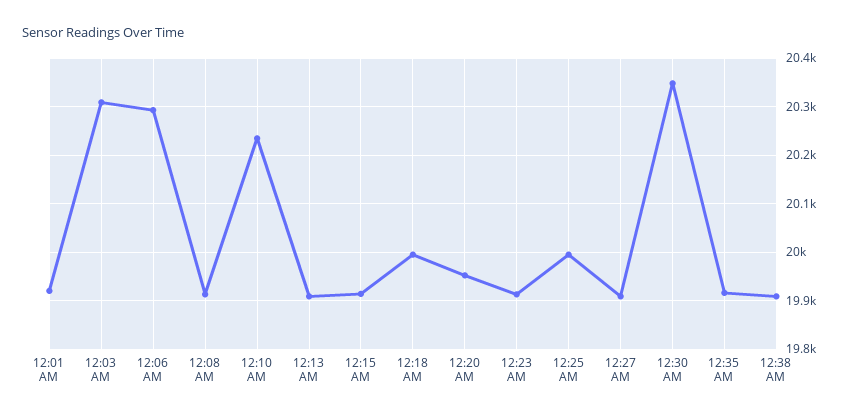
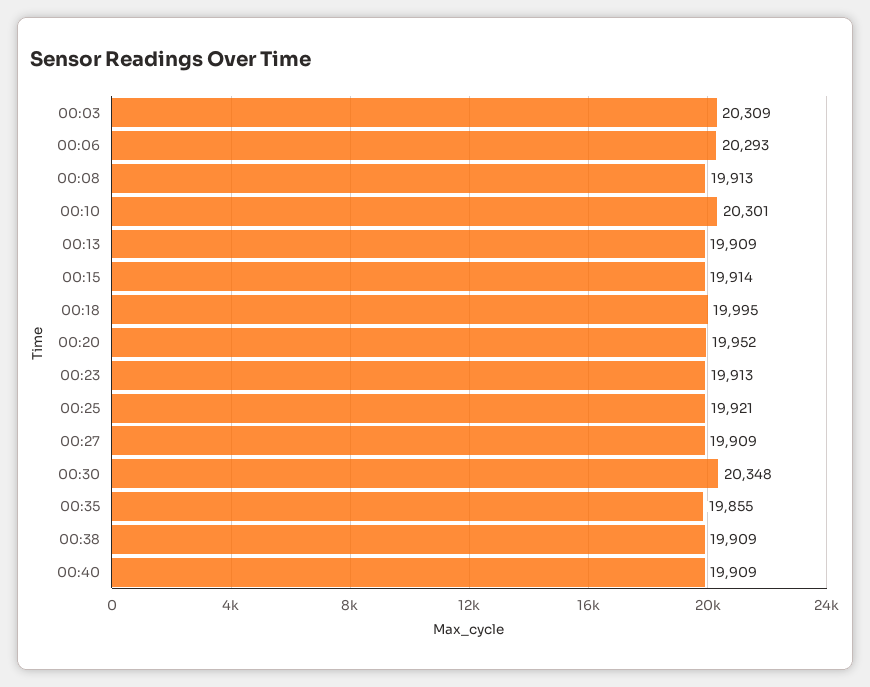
12:01 AM: 19920 -> none
12:10 AM: 20240 -> 20301
12:25 AM: 20000 -> 19921
12:35 AM: 19920 -> 19855
00:40: none -> 19909

